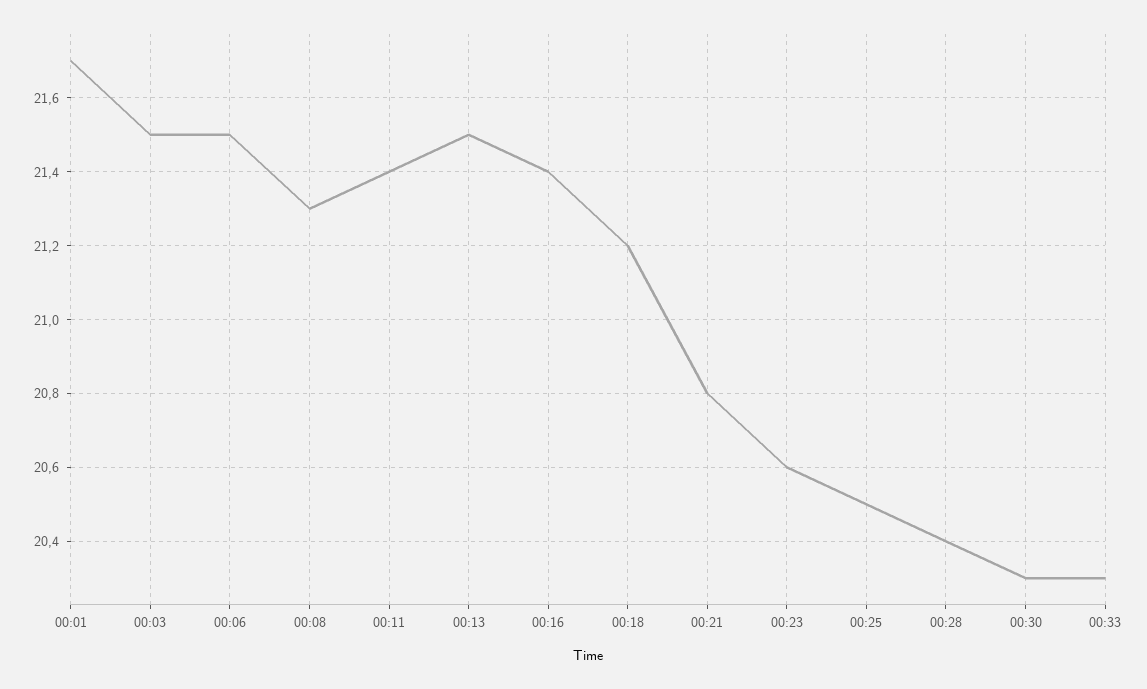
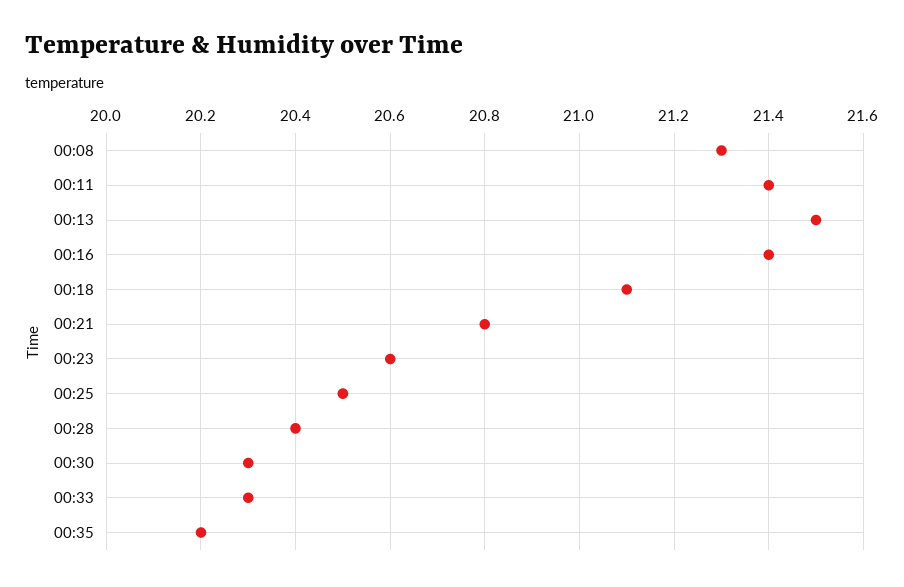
00:01: 21.7 -> none
00:03: 21.5 -> none
00:06: 21.5 -> none
00:18: 21.2 -> 21.1
00:35: none -> 20.2

